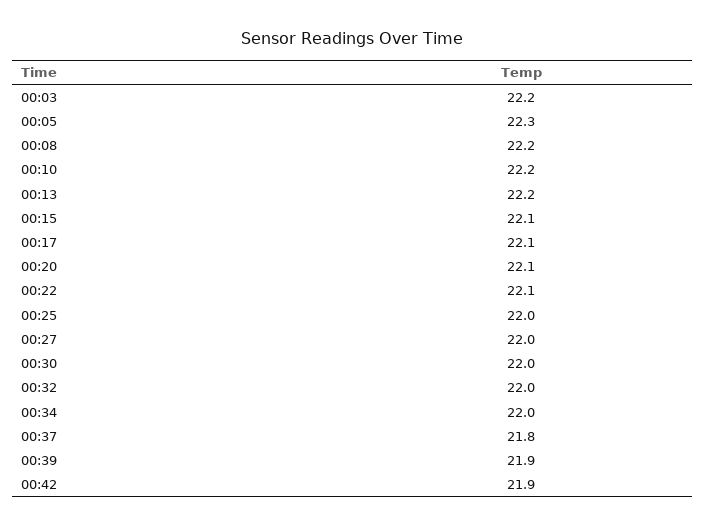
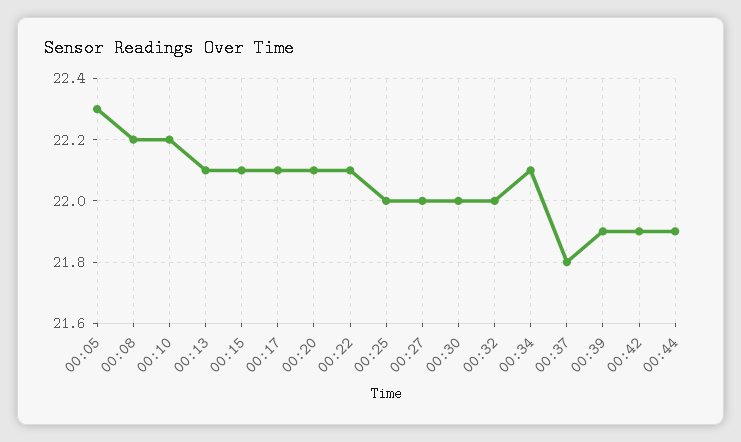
00:03: 22.2 -> none
00:13: 22.2 -> 22.1
00:34: 22 -> 22.1
00:44: none -> 21.9

